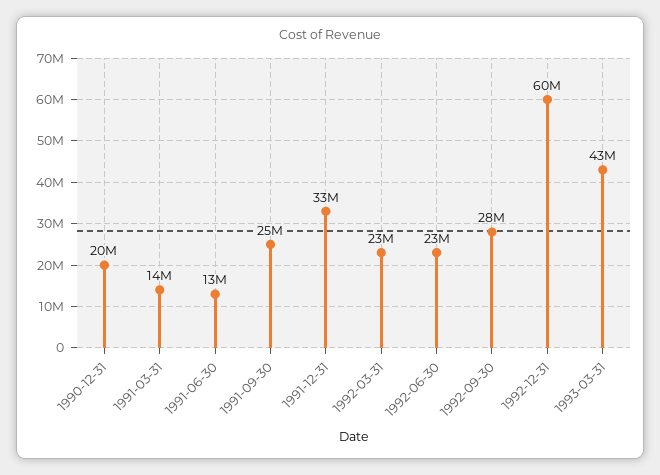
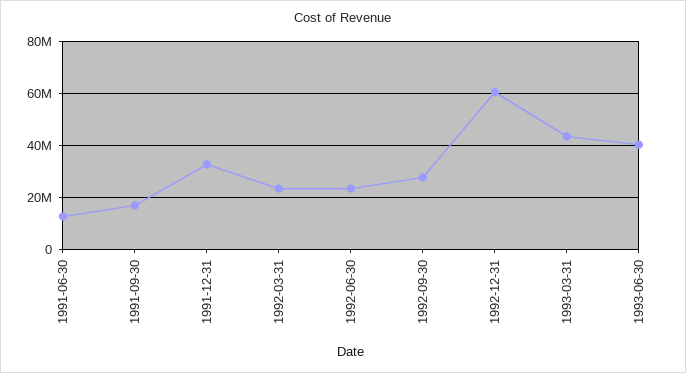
1990-12-31: 20000000 -> none
1991-03-31: 14000000 -> none
1991-09-30: 25000000 -> 17500000
1993-06-30: none -> 40000000

